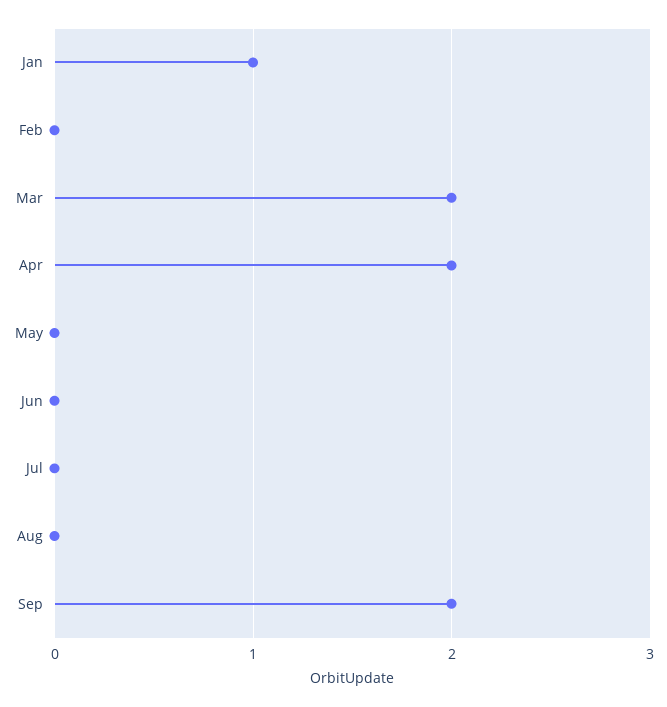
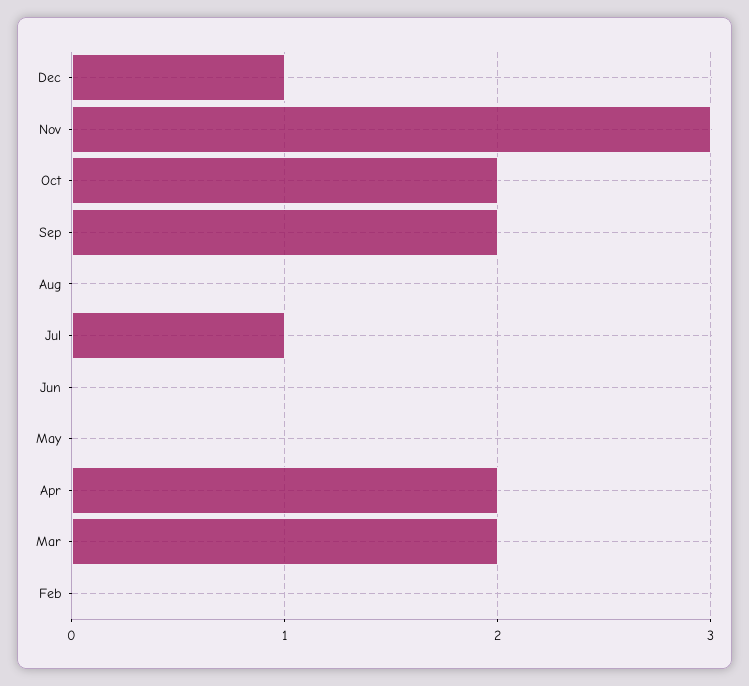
Jan: 1 -> none
Jul: 0 -> 1
Dec: none -> 1
Nov: none -> 3
Oct: none -> 2

